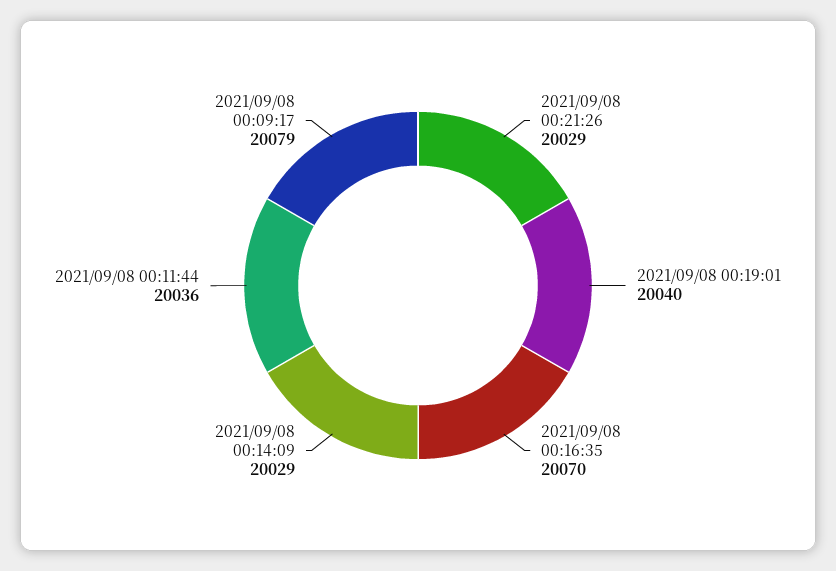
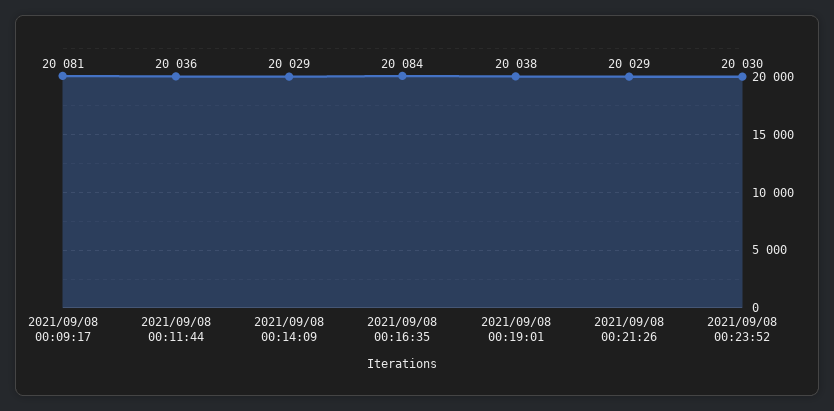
2021/09/08 00:19:01: 20040 -> 20038
2021/09/08 00:16:35: 20070 -> 20084
2021/09/08 00:09:17: 20079 -> 20081
2021/09/08 00:23:52: none -> 20030

